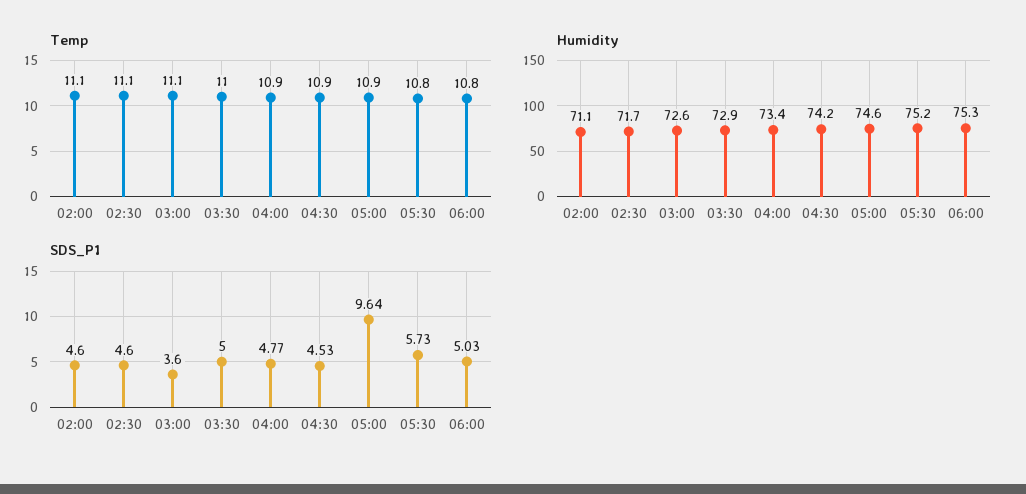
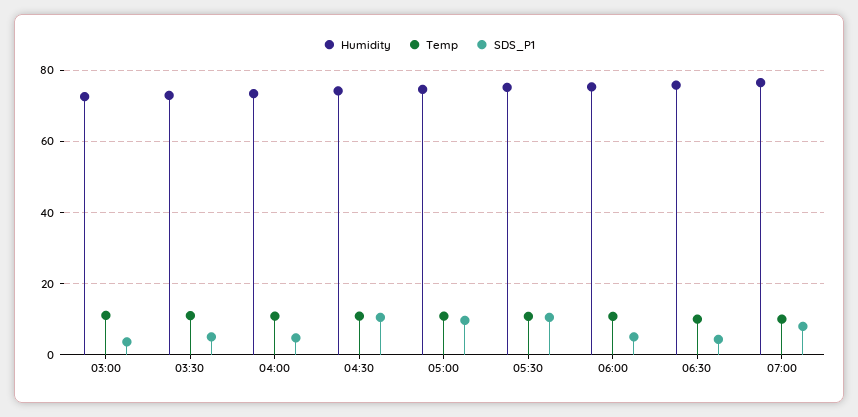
Temp, 02:00: 11.1 -> none
Temp, 02:30: 11.1 -> none
Humidity, 02:00: 71.1 -> none
Humidity, 02:30: 71.7 -> none
SDS_P1, 02:00: 4.6 -> none
SDS_P1, 02:30: 4.6 -> none
SDS_P1, 04:30: 4.53 -> 10
SDS_P1, 05:30: 5.73 -> 10
Humidity, 06:30: none -> 76
Temp, 06:30: none -> 10
SDS_P1, 06:30: none -> 4
Humidity, 07:00: none -> 76
Temp, 07:00: none -> 10
SDS_P1, 07:00: none -> 8

